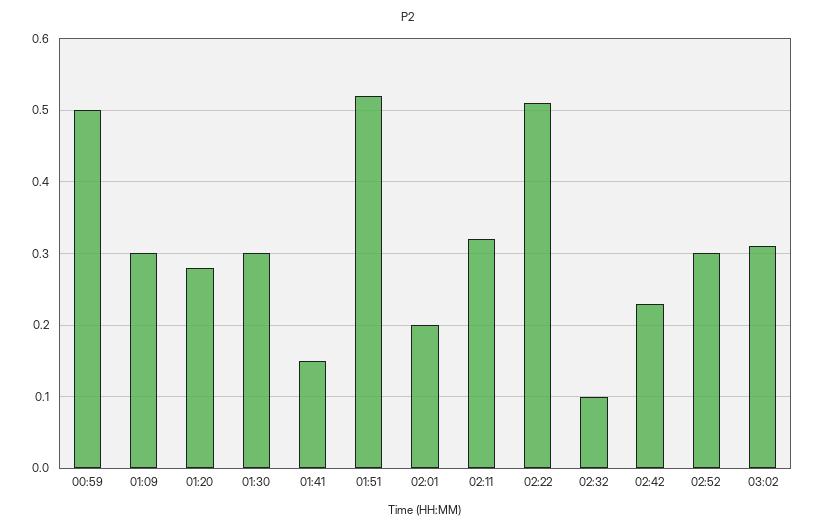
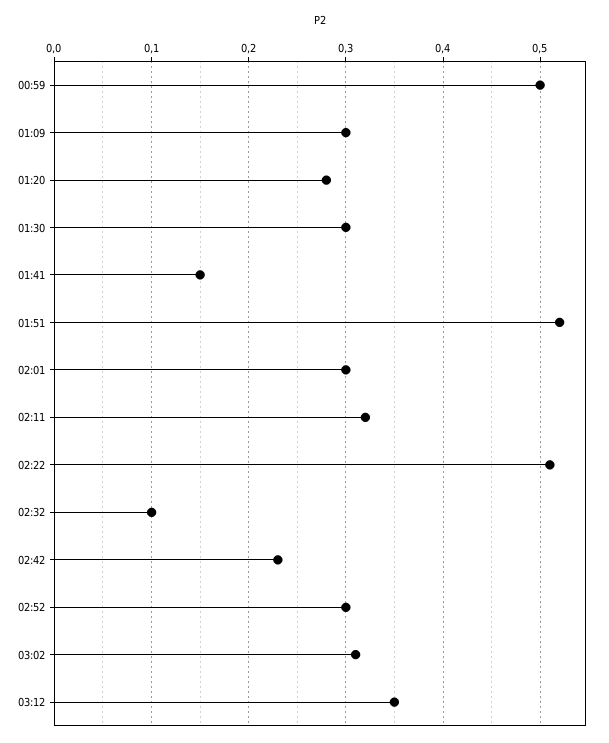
02:01: 0.2 -> 0.3
03:12: none -> 0.35

